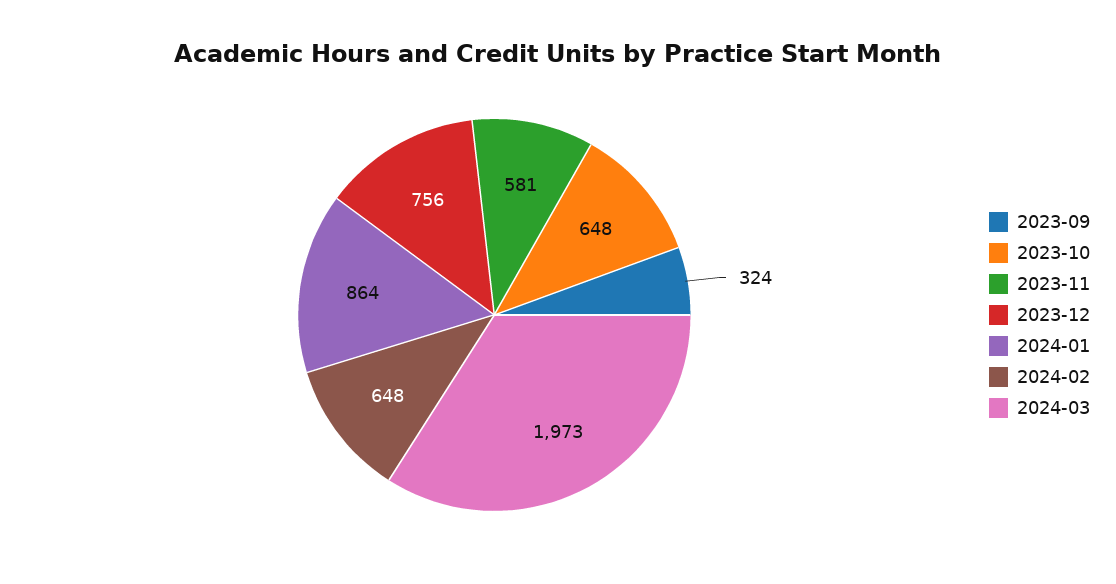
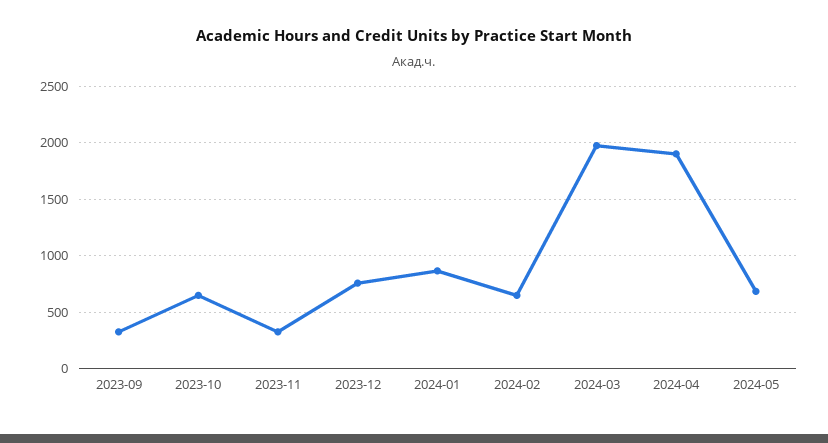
2023-11: 581 -> 300
2024-04: none -> 1900
2024-05: none -> 700

